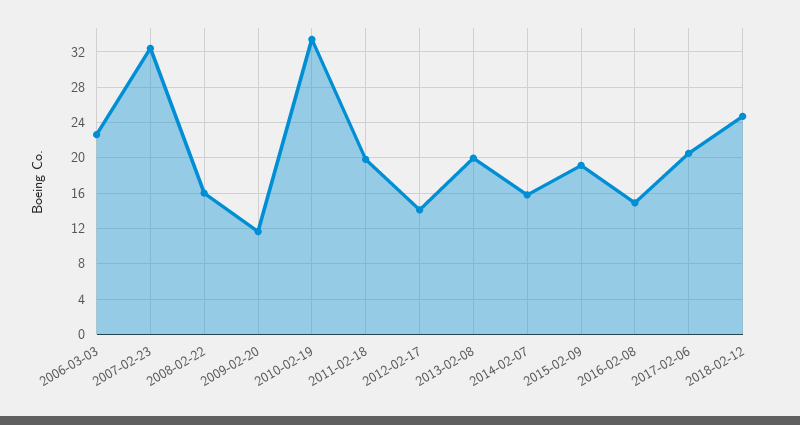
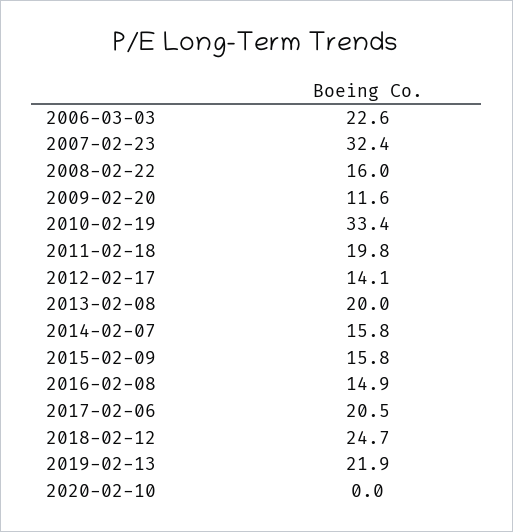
2015-02-09: 19 -> 15.8
2019-02-13: none -> 21.9
2020-02-10: none -> 0

